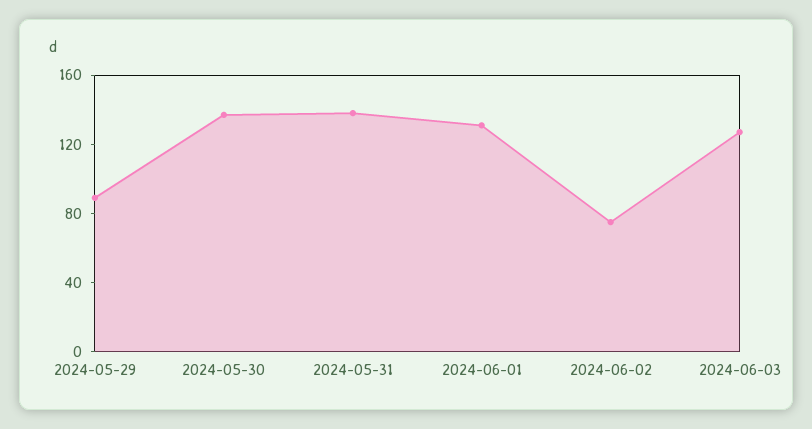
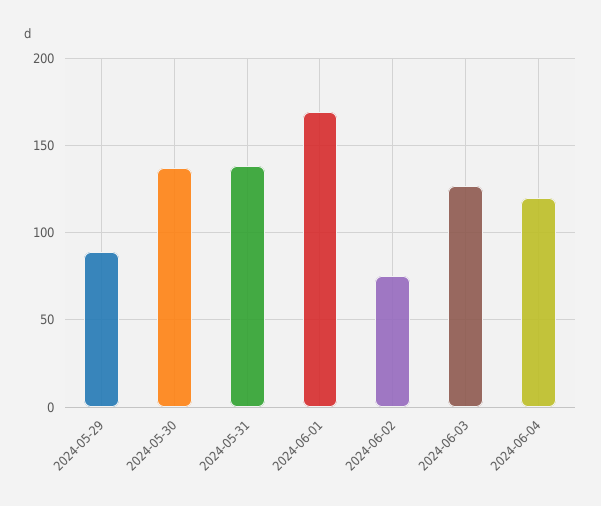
2024-06-01: 130 -> 170
2024-06-04: none -> 120

